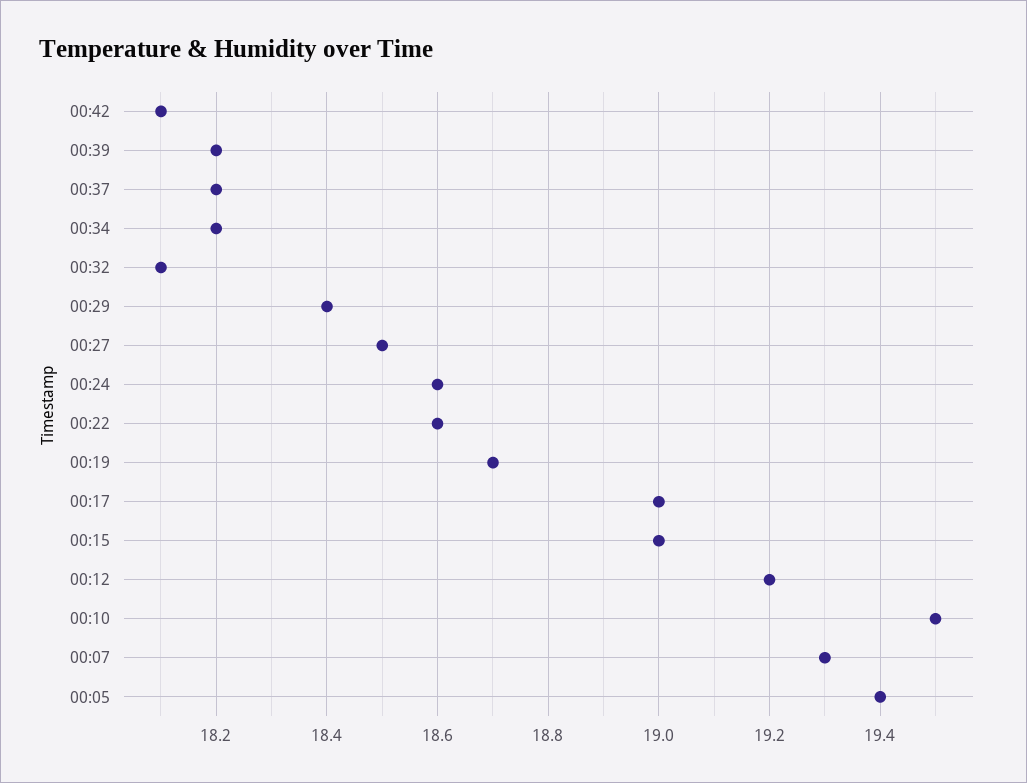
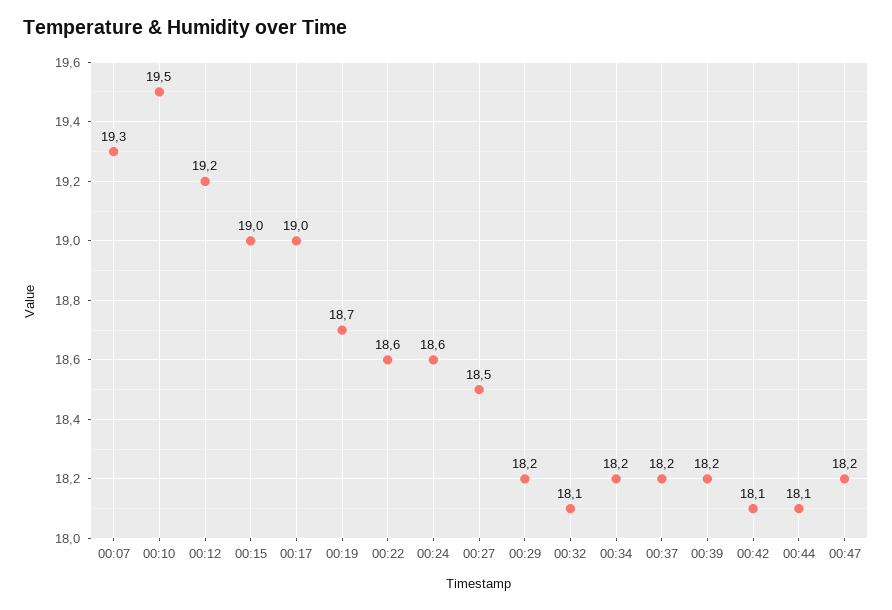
00:29: 18.4 -> 18.2
00:05: 19.4 -> none
00:44: none -> 18.1
00:47: none -> 18.2

